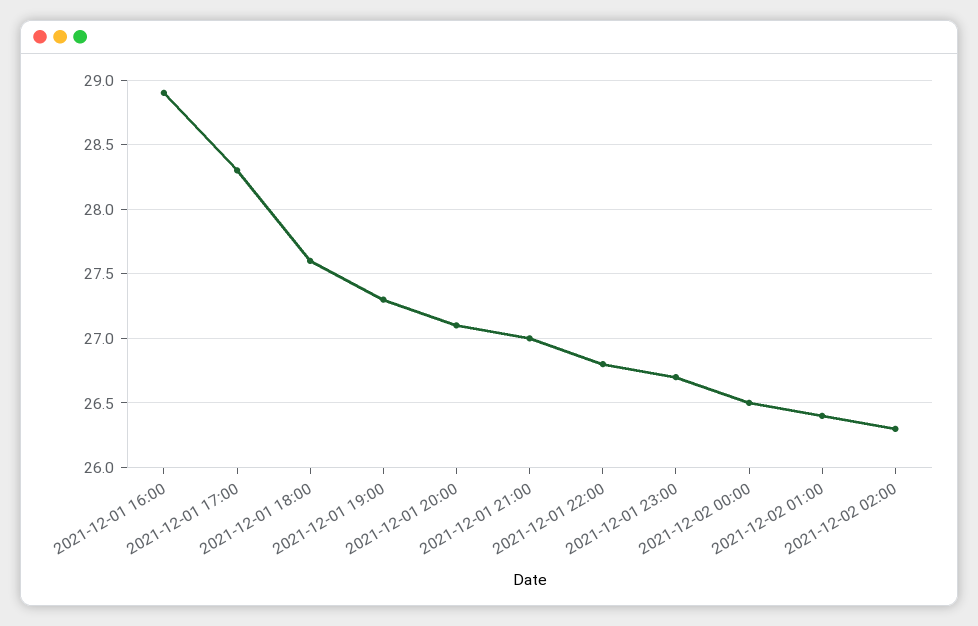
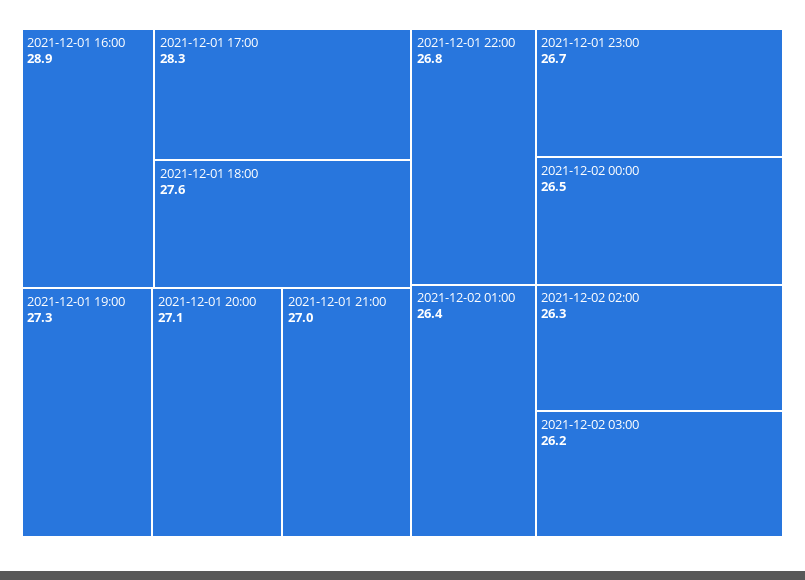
2021-12-02 03:00: none -> 26.2

